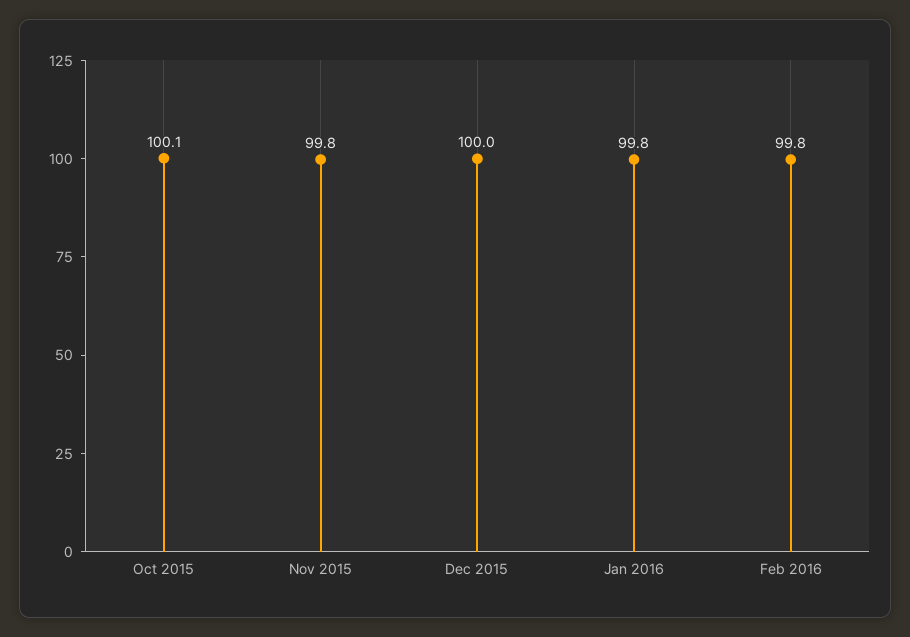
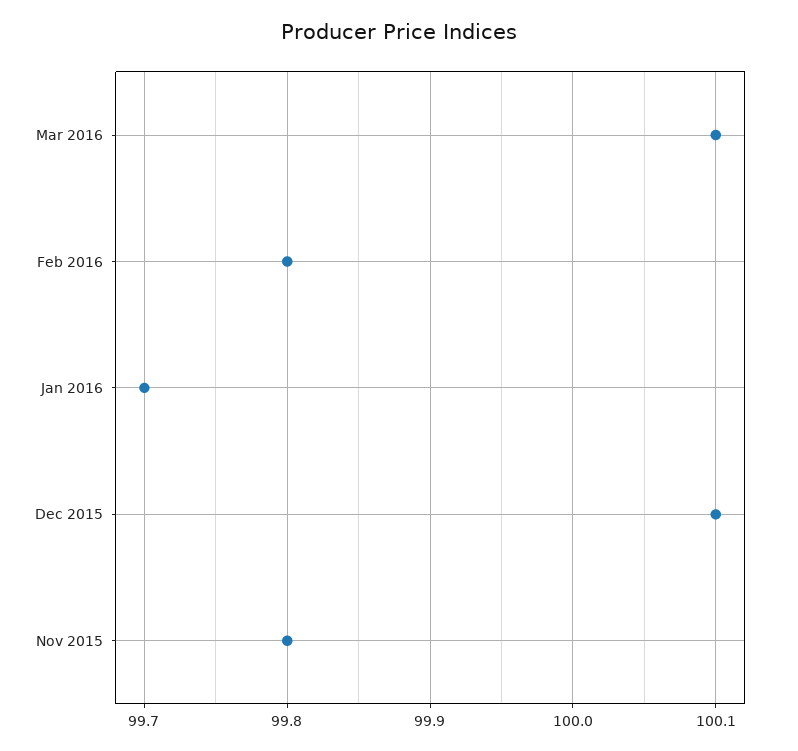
Oct 2015: 100.1 -> none
Dec 2015: 100 -> 100.1
Jan 2016: 99.8 -> 99.7
Mar 2016: none -> 100.1

